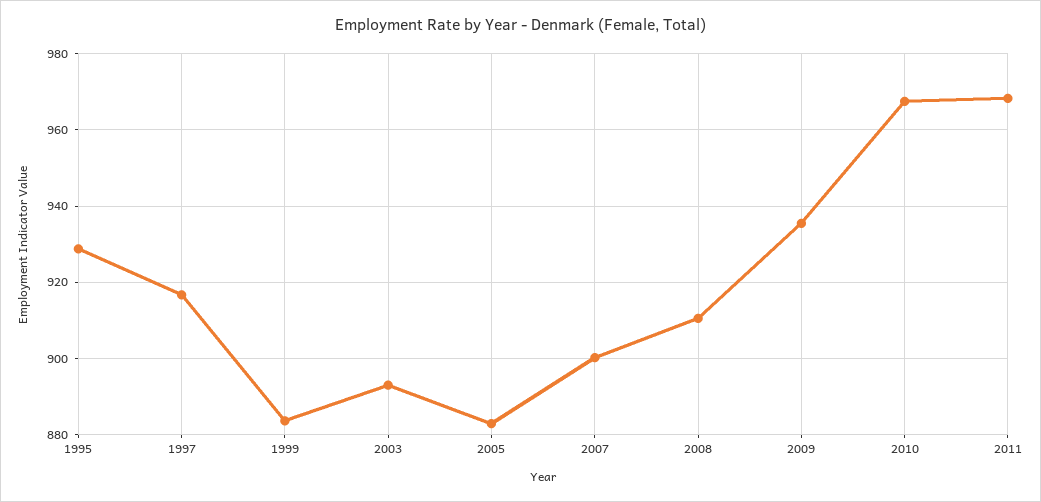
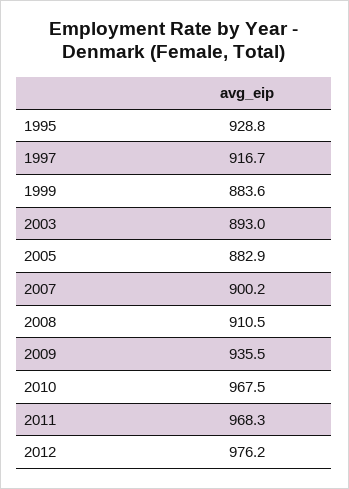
2012: none -> 976.2

